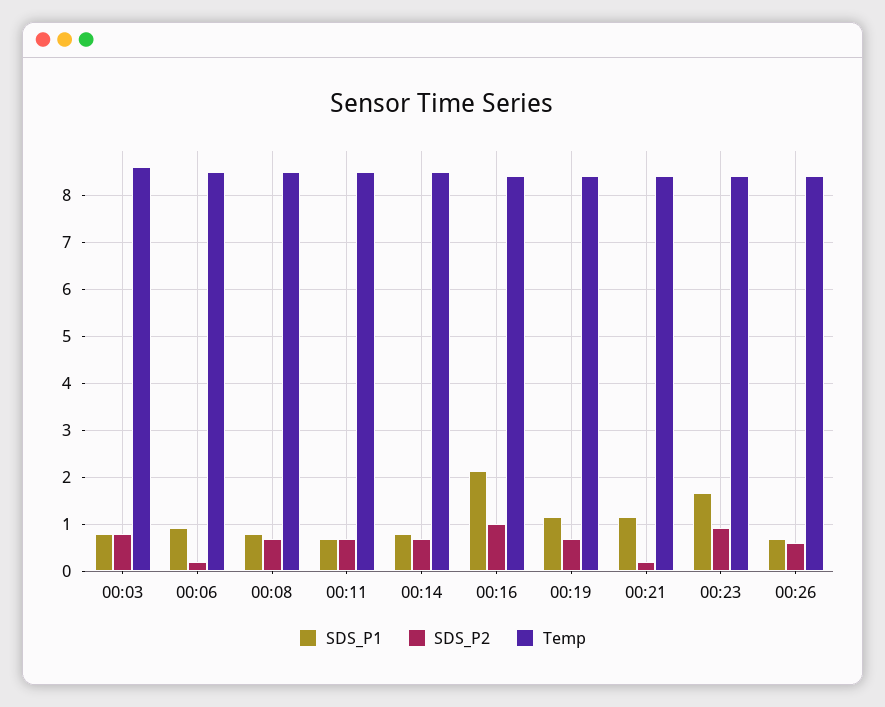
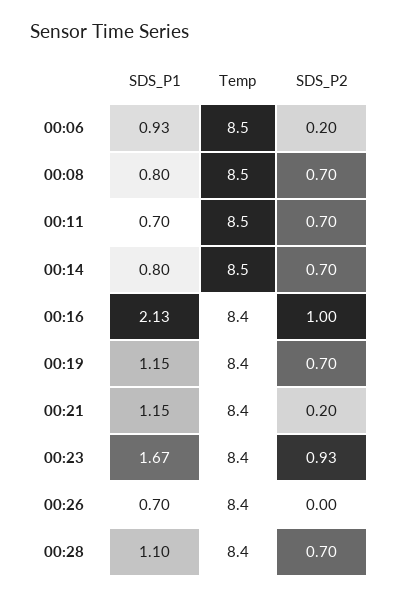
SDS_P1, 00:03: 0.8 -> none
SDS_P2, 00:03: 0.8 -> none
Temp, 00:03: 8.6 -> none
SDS_P2, 00:26: 0.6 -> 0
SDS_P1, 00:28: none -> 1.1
Temp, 00:28: none -> 8.4
SDS_P2, 00:28: none -> 0.7

